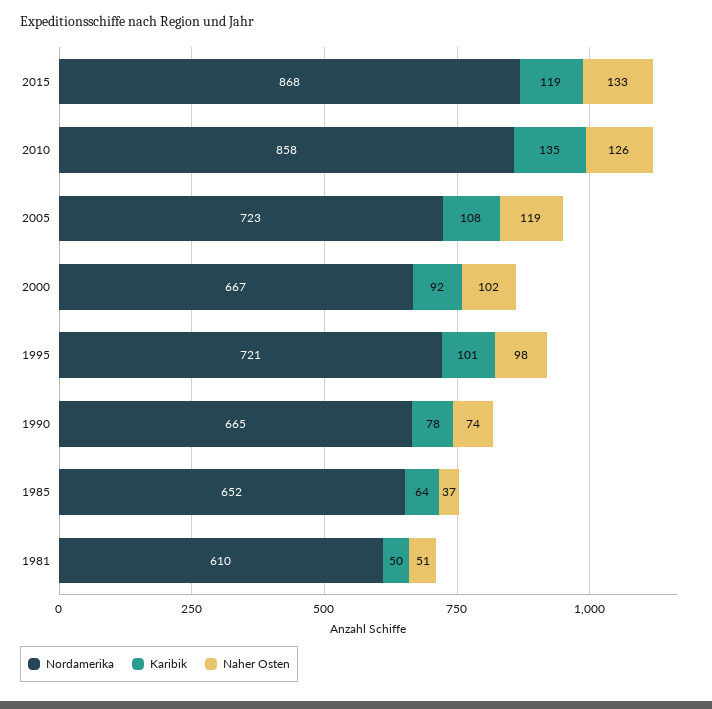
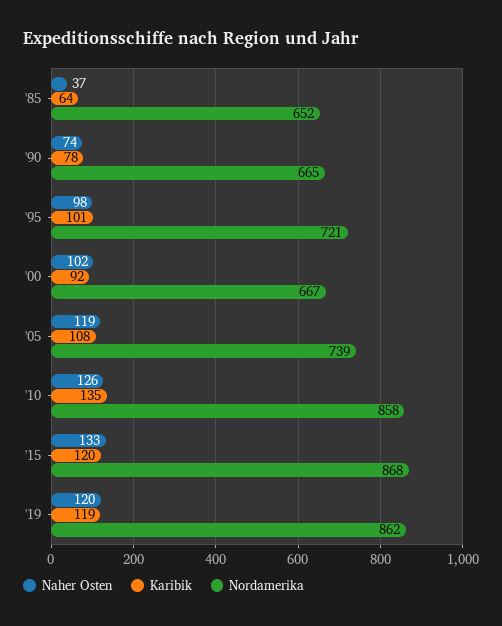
Karibik, 2015: 119 -> 120
Nordamerika, 2005: 723 -> 739
Nordamerika, 1981: 610 -> none
Karibik, 1981: 50 -> none
Naher Osten, 1981: 51 -> none
Naher Osten, '19: none -> 120
Karibik, '19: none -> 119
Nordamerika, '19: none -> 862

